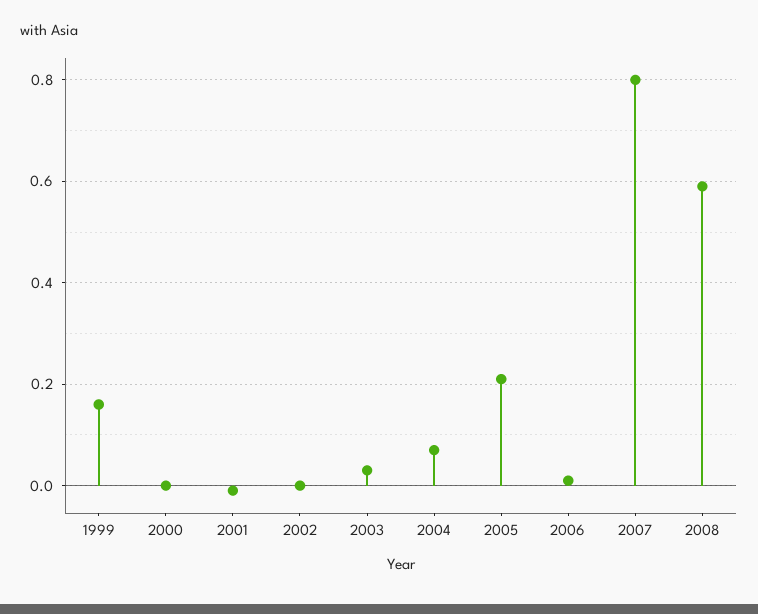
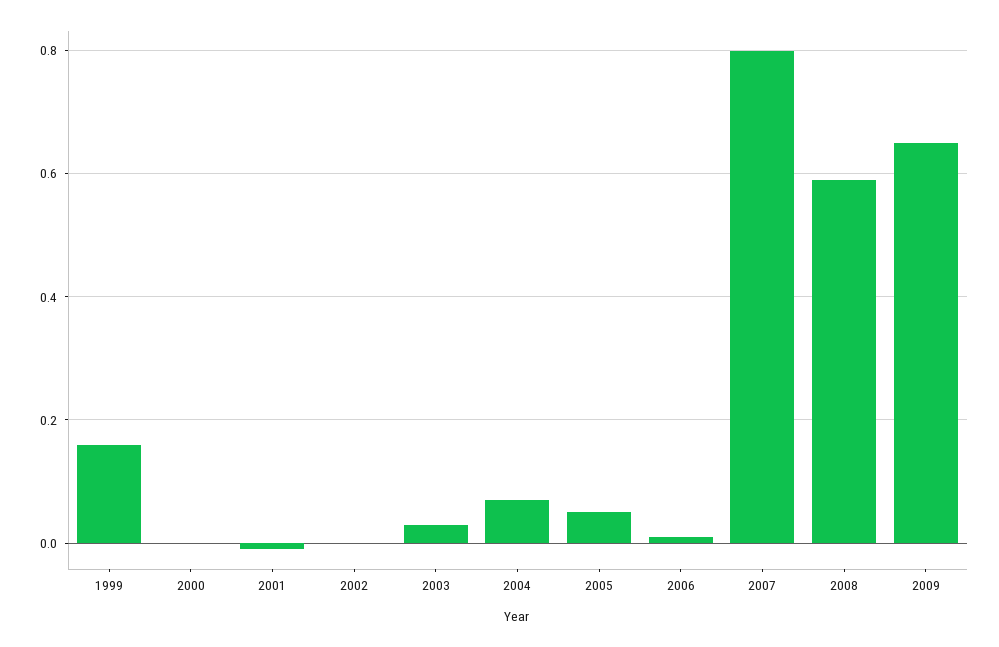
2005: 0.2 -> 0.05
2009: none -> 0.65

